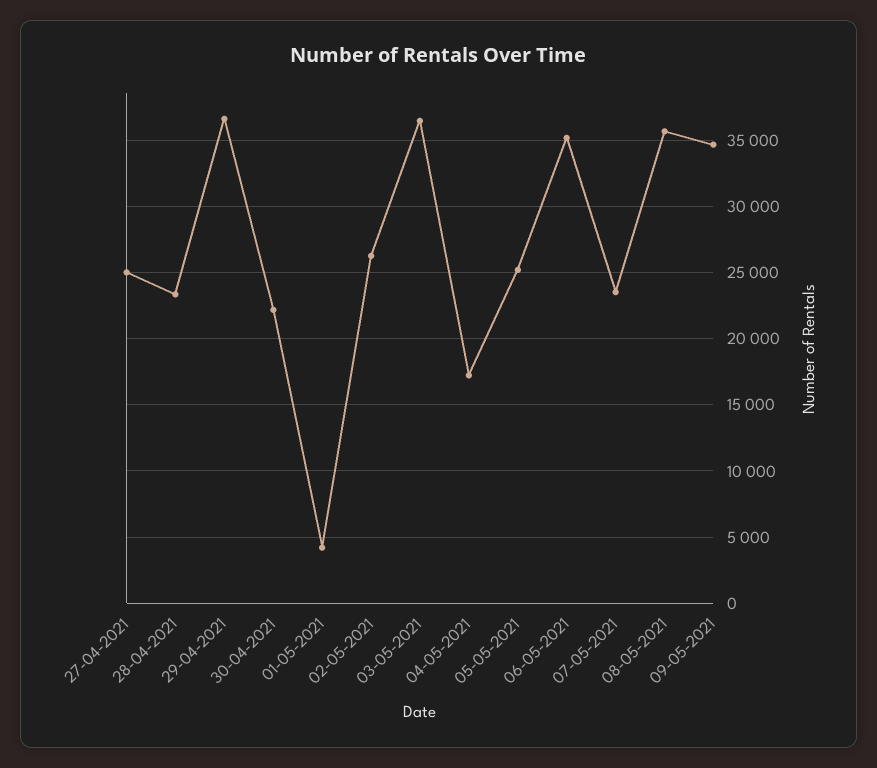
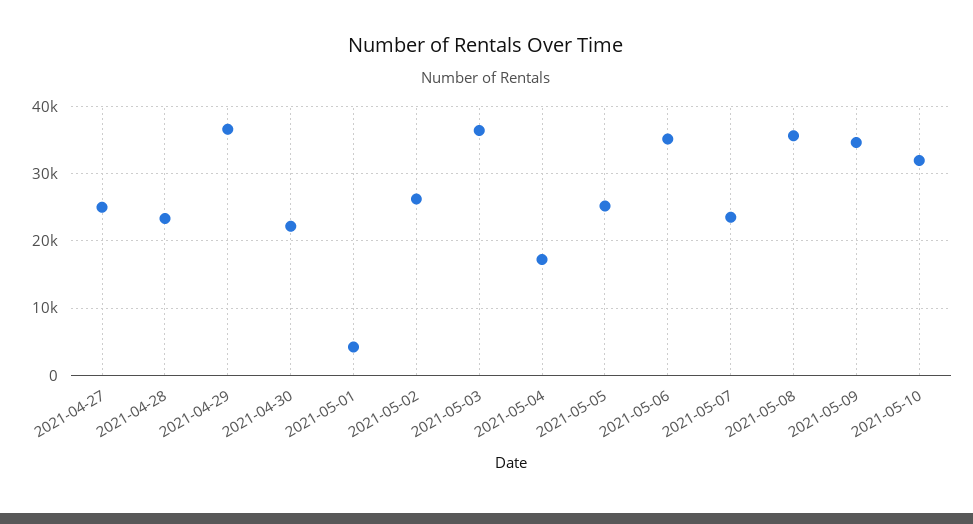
2021-05-10: none -> 32000

